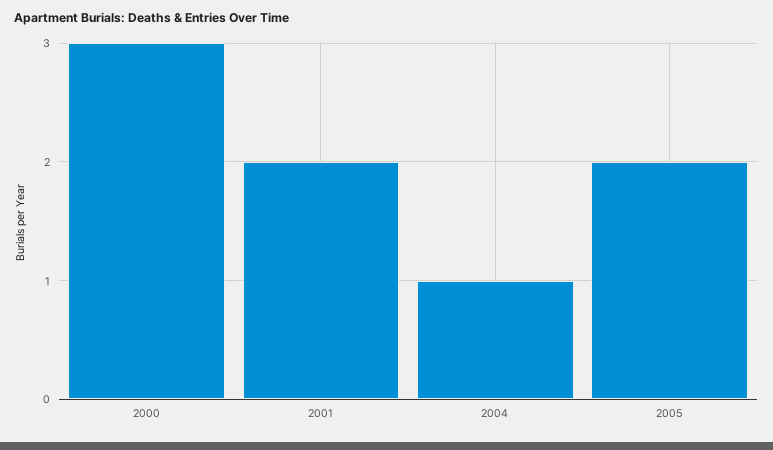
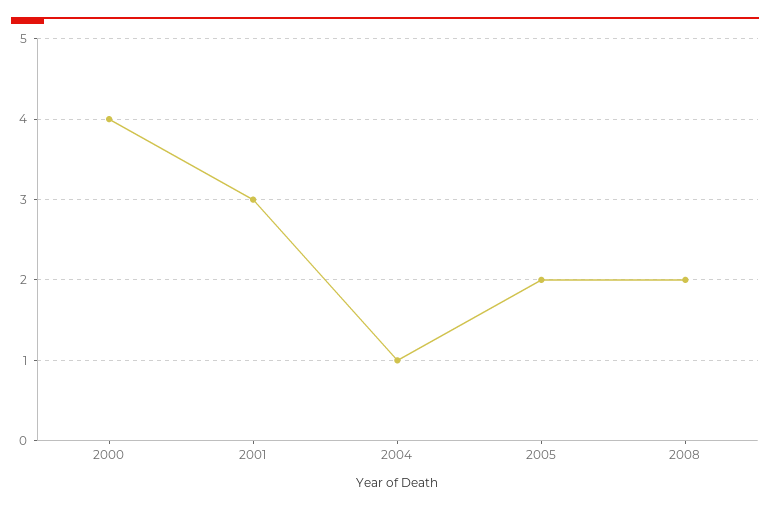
2000: 3 -> 4
2001: 2 -> 3
2008: none -> 2

